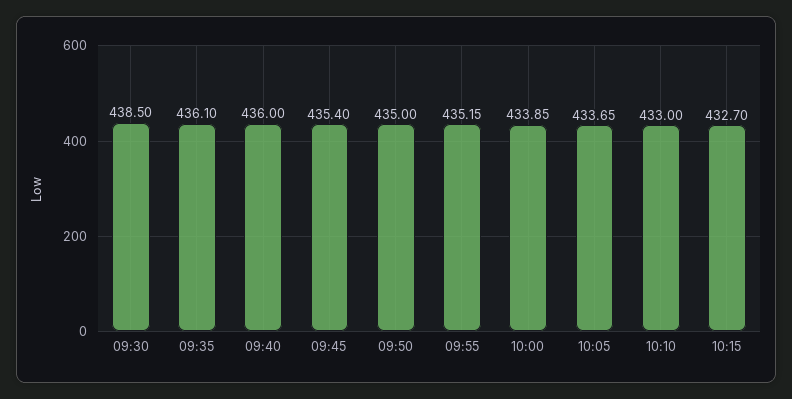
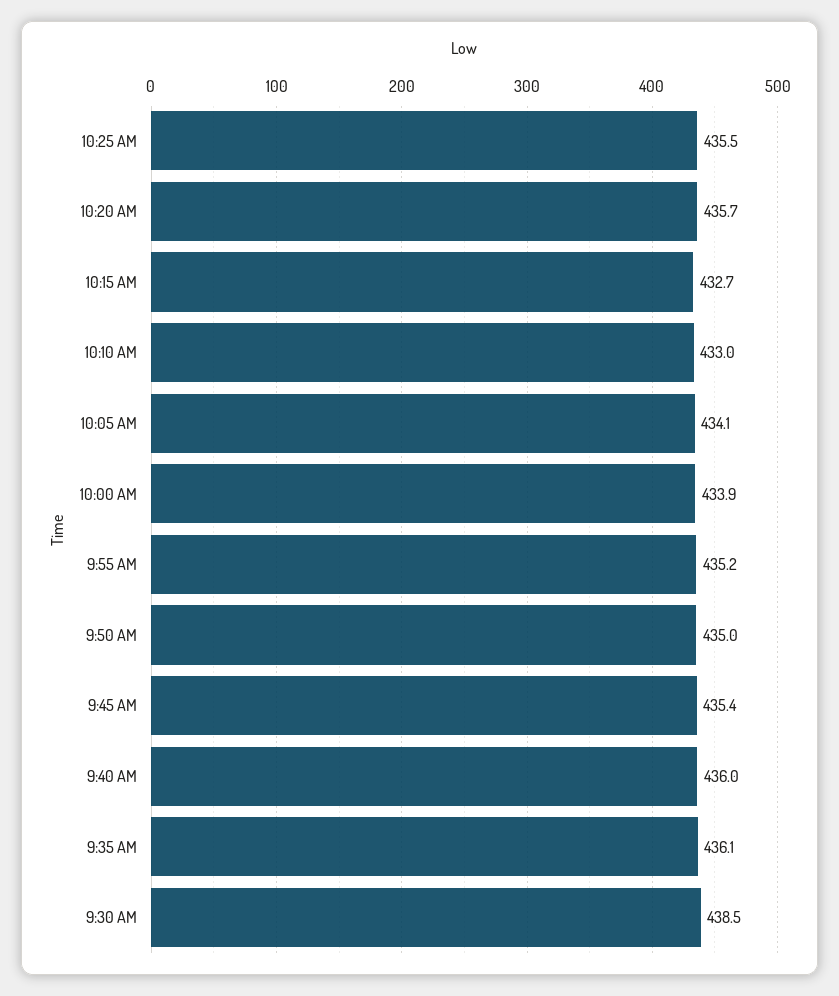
10:05: 433.65 -> 434.1
10:25 AM: none -> 435.5
10:20 AM: none -> 435.7

